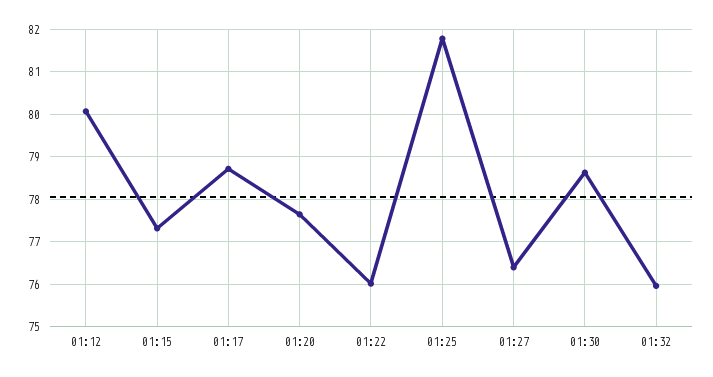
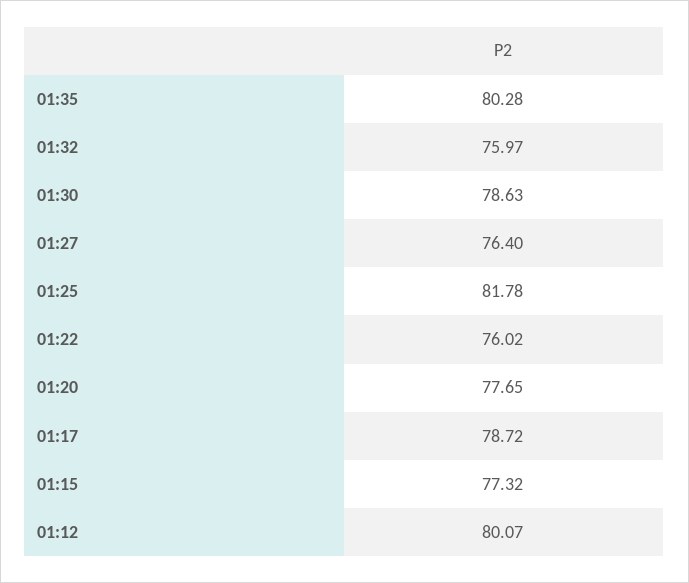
01:35: none -> 80.28

